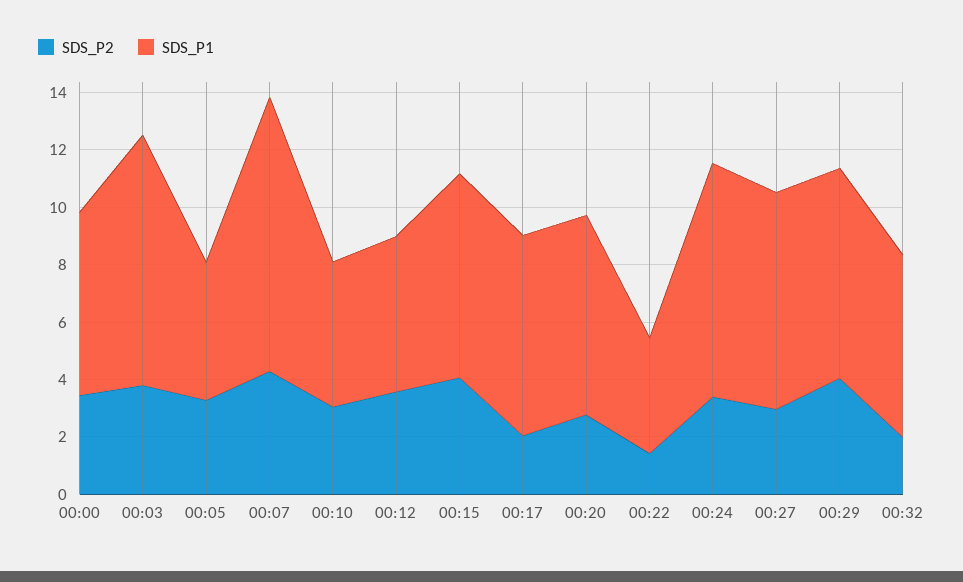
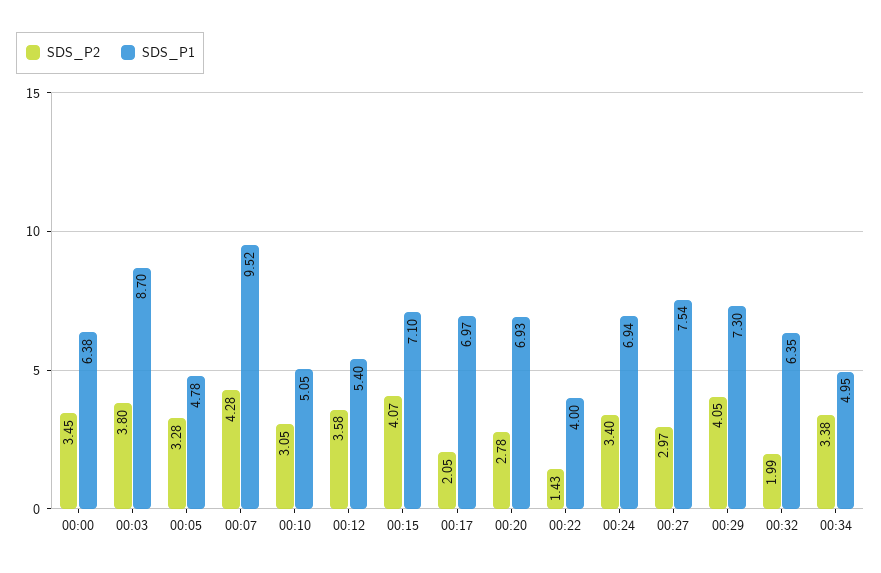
SDS_P1, 00:24: 8 -> 6.94
SDS_P2, 00:34: none -> 3.38
SDS_P1, 00:34: none -> 4.95

